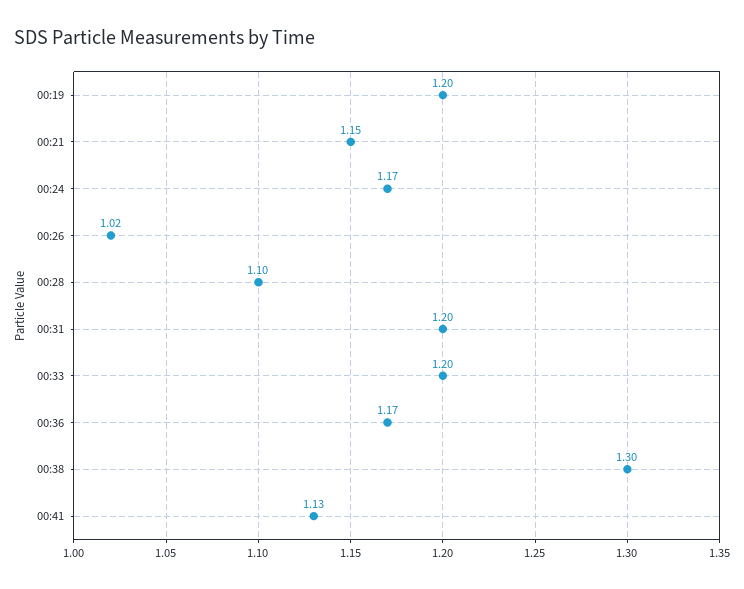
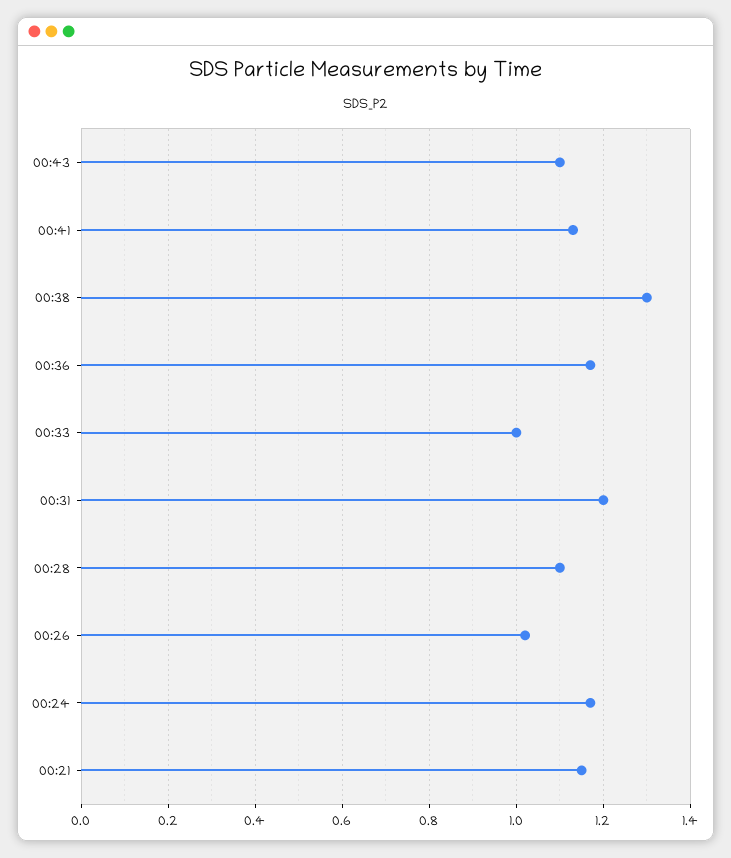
00:19: 1.2 -> none
00:33: 1.2 -> 1
00:43: none -> 1.1

